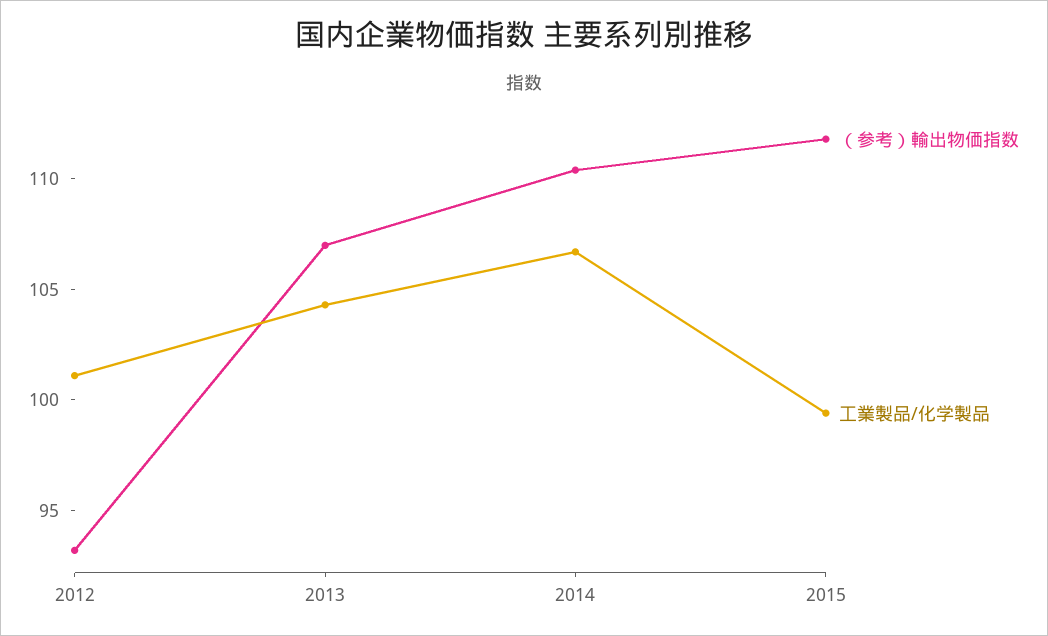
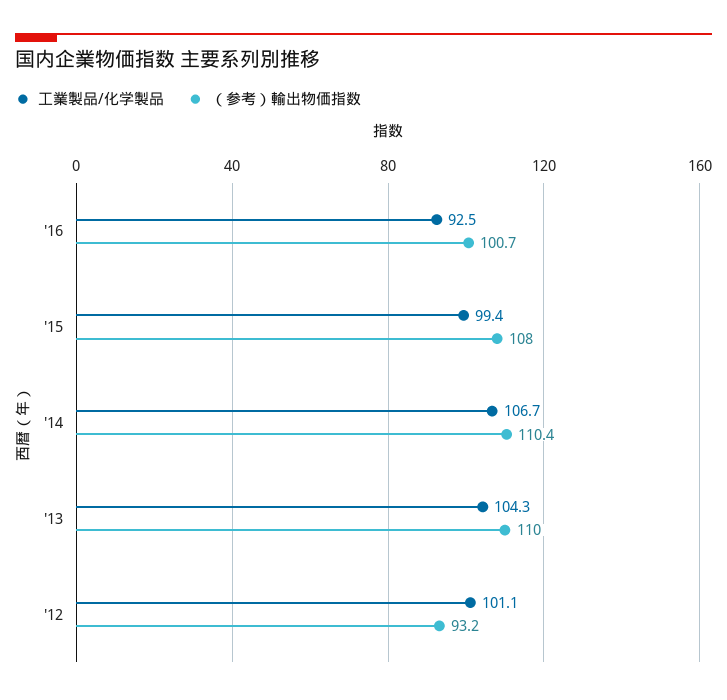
（参考）輸出物価指数, 2013: 107 -> 110
（参考）輸出物価指数, 2015: 112 -> 108
工業製品/化学製品, '16: none -> 92.5
（参考）輸出物価指数, '16: none -> 100.7

